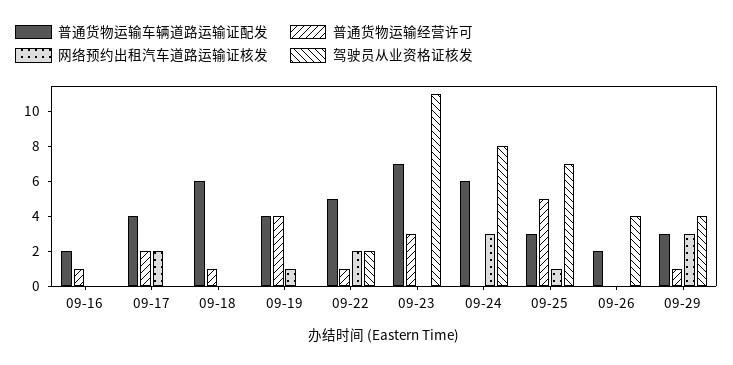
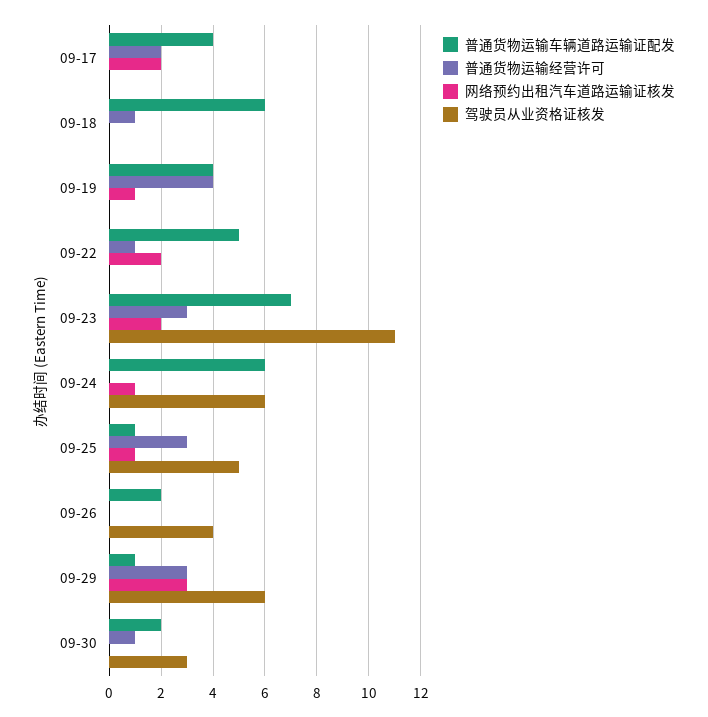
普通货物运输车辆道路运输证配发, 09-16: 2 -> none
普通货物运输经营许可, 09-16: 1 -> none
网络预约出租汽车道路运输证核发, 09-16: 0 -> none
驾驶员从业资格证核发, 09-16: 0 -> none
驾驶员从业资格证核发, 09-22: 2 -> 0
网络预约出租汽车道路运输证核发, 09-23: 0 -> 2
网络预约出租汽车道路运输证核发, 09-24: 3 -> 1
驾驶员从业资格证核发, 09-24: 8 -> 6
普通货物运输车辆道路运输证配发, 09-25: 3 -> 1
普通货物运输经营许可, 09-25: 5 -> 3
驾驶员从业资格证核发, 09-25: 7 -> 5
普通货物运输车辆道路运输证配发, 09-29: 3 -> 1
普通货物运输经营许可, 09-29: 1 -> 3
驾驶员从业资格证核发, 09-29: 4 -> 6
普通货物运输车辆道路运输证配发, 09-30: none -> 2
普通货物运输经营许可, 09-30: none -> 1
网络预约出租汽车道路运输证核发, 09-30: none -> 0
驾驶员从业资格证核发, 09-30: none -> 3

